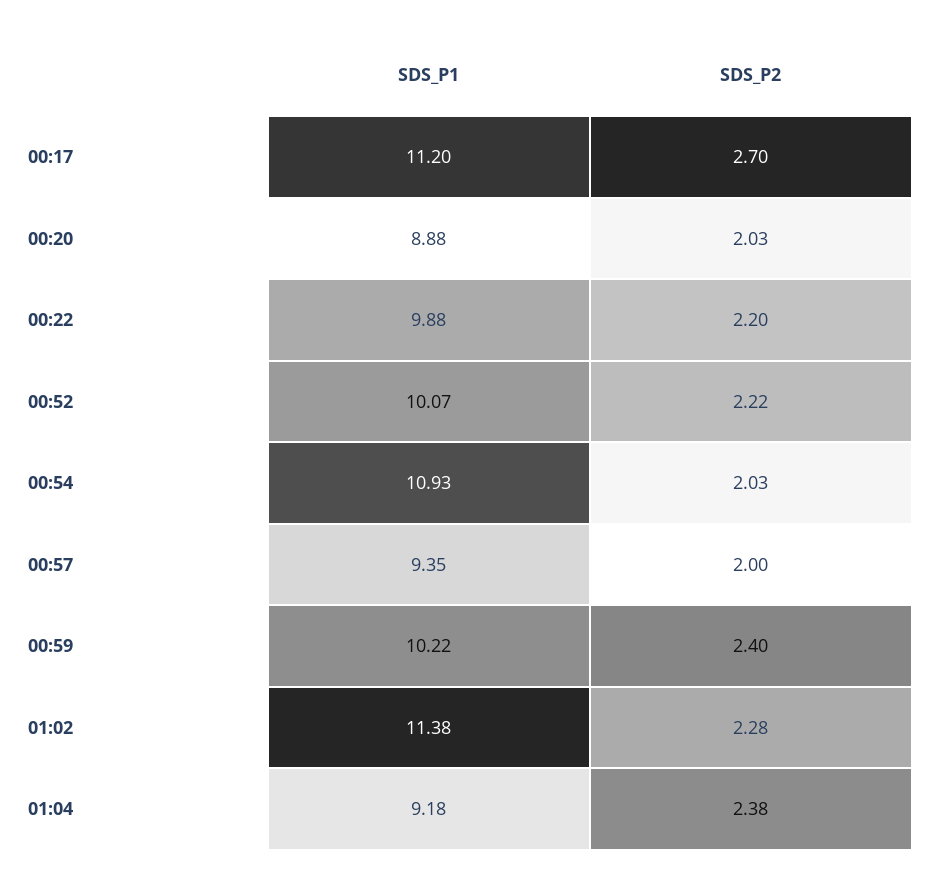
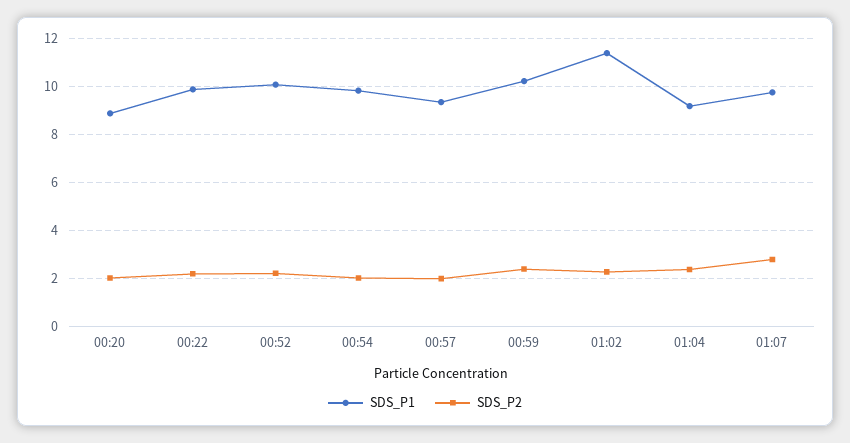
SDS_P1, 00:17: 11.2 -> none
SDS_P2, 00:17: 2.7 -> none
SDS_P1, 00:54: 10.93 -> 9.75
SDS_P1, 01:07: none -> 9.75
SDS_P2, 01:07: none -> 2.75

